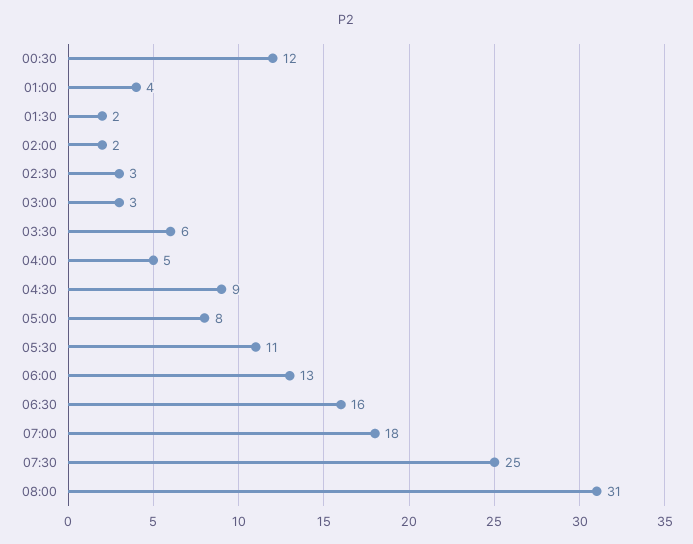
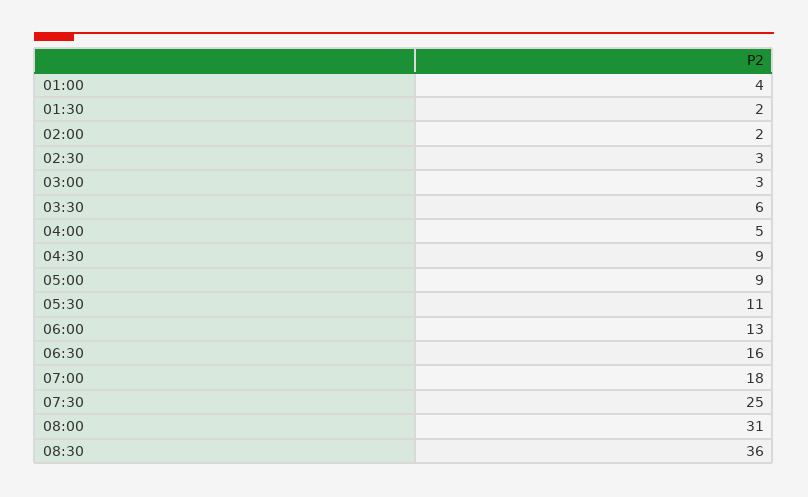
00:30: 12 -> none
05:00: 8 -> 9
08:30: none -> 36

